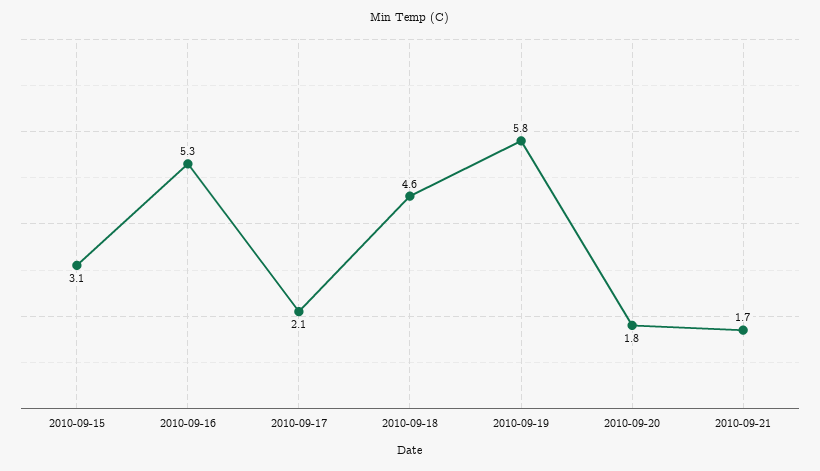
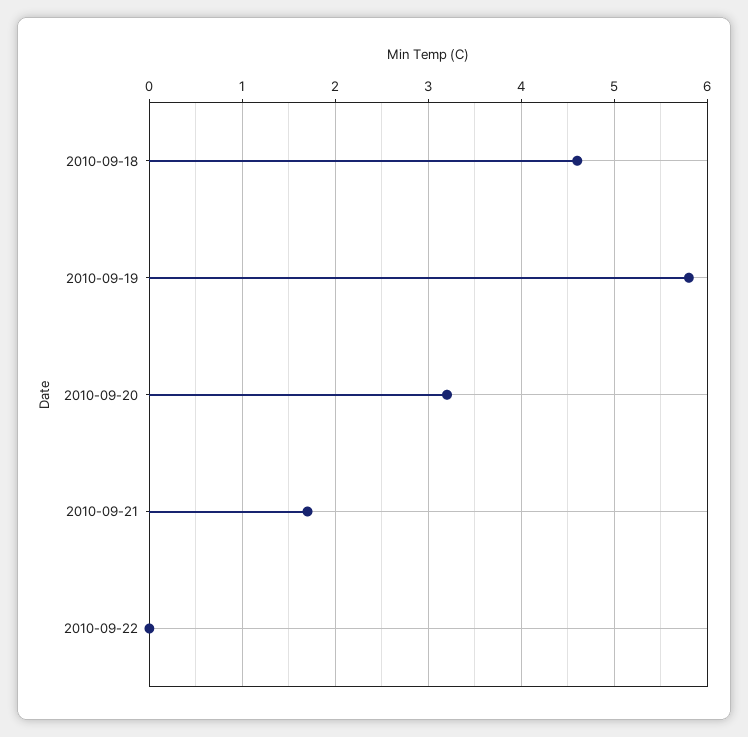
2010-09-15: 3.1 -> none
2010-09-16: 5.3 -> none
2010-09-17: 2.1 -> none
2010-09-20: 1.8 -> 3.2
2010-09-22: none -> 0

